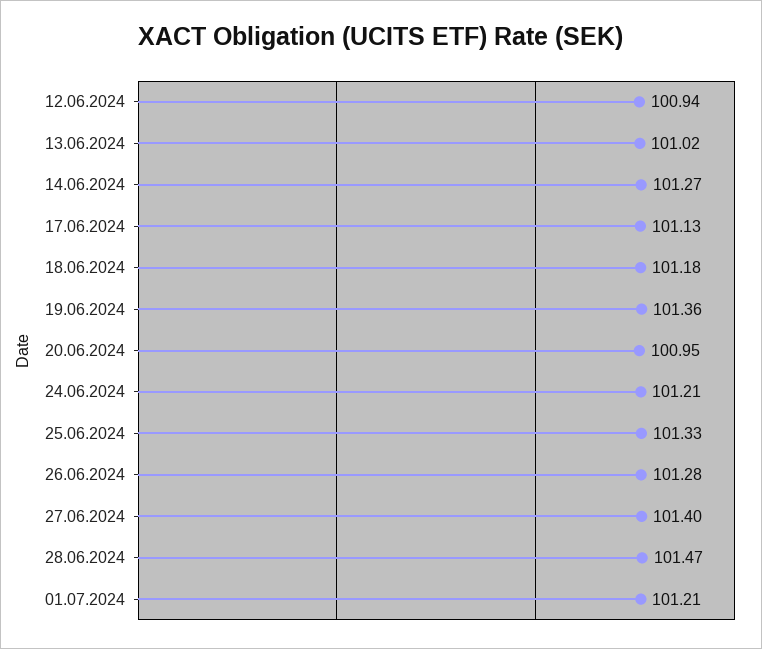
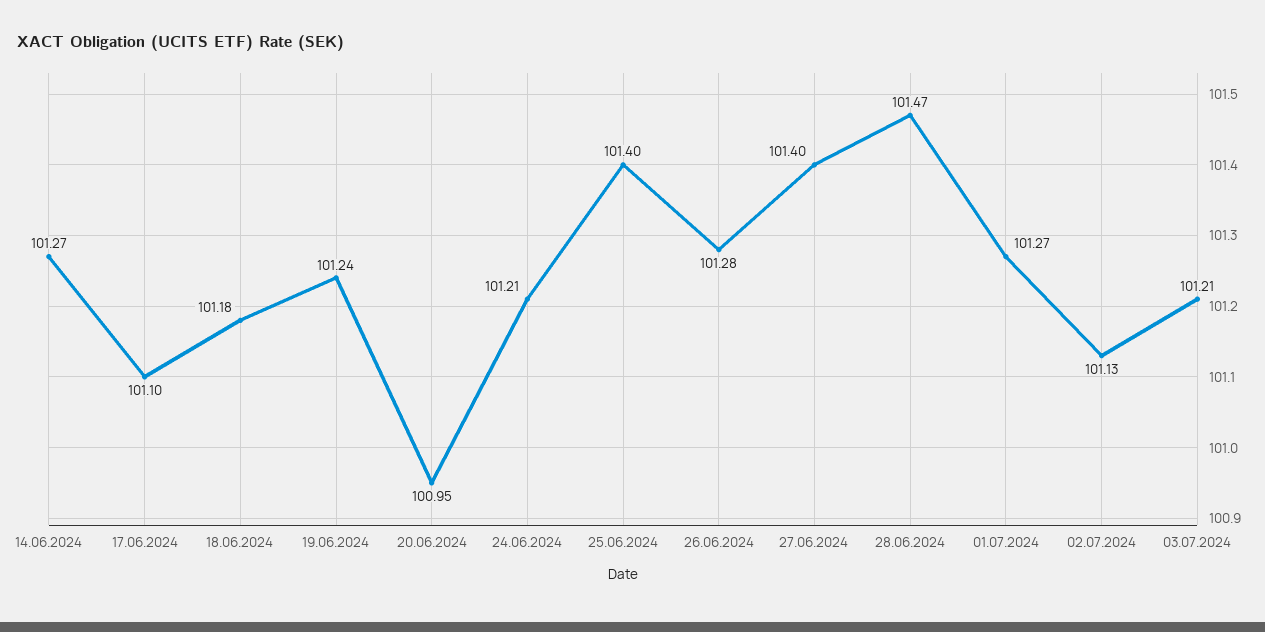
12.06.2024: 100.94 -> none
13.06.2024: 101.02 -> none
17.06.2024: 101.13 -> 101.1
19.06.2024: 101.36 -> 101.24
25.06.2024: 101.33 -> 101.4
01.07.2024: 101.21 -> 101.27
02.07.2024: none -> 101.13
03.07.2024: none -> 101.21

